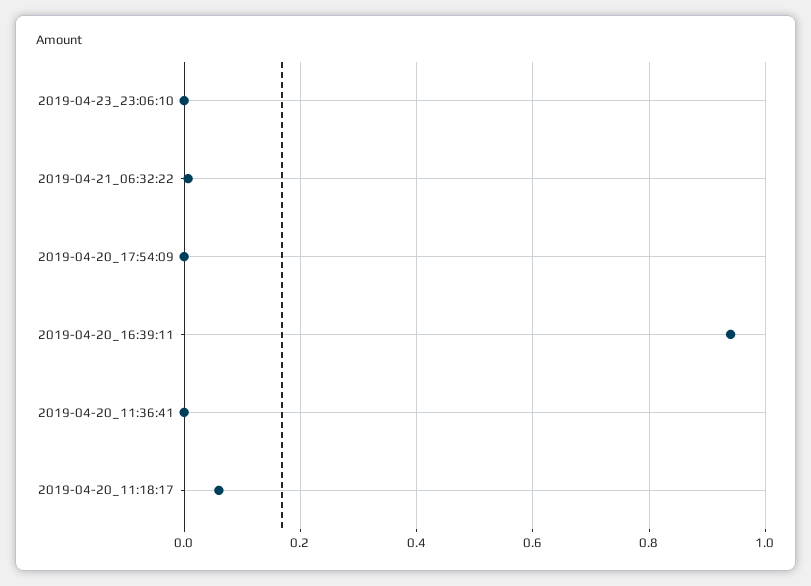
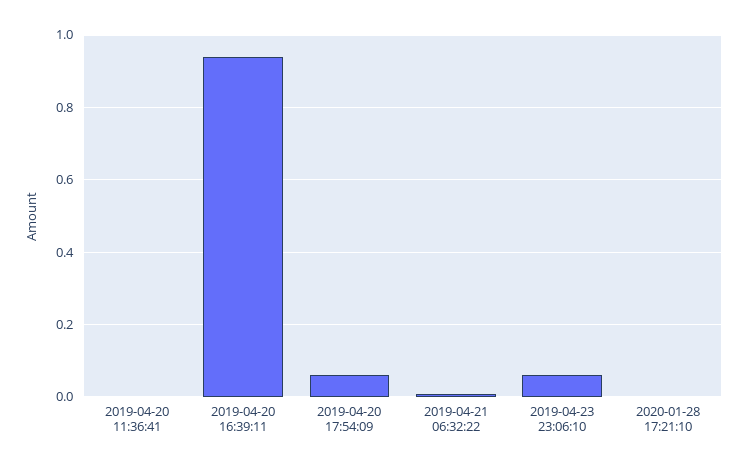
2019-04-23_23:06:10: 0 -> 0.06
2019-04-20_17:54:09: 0 -> 0.06
2019-04-20_11:18:17: 0.06 -> none
2020-01-28 17:21:10: none -> 0

